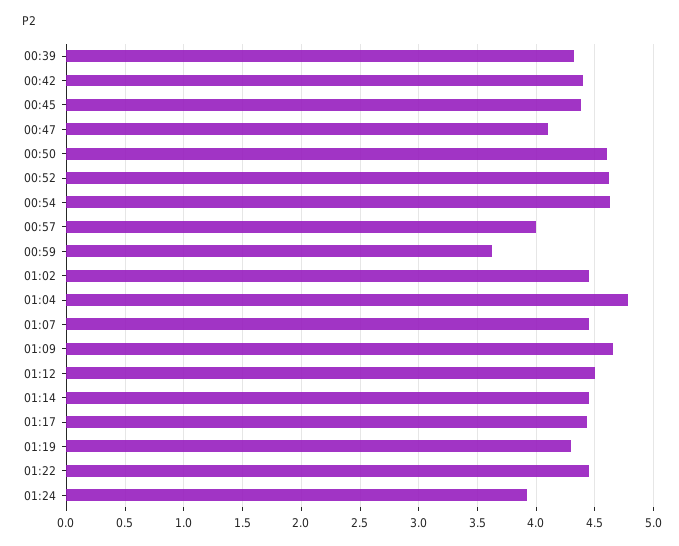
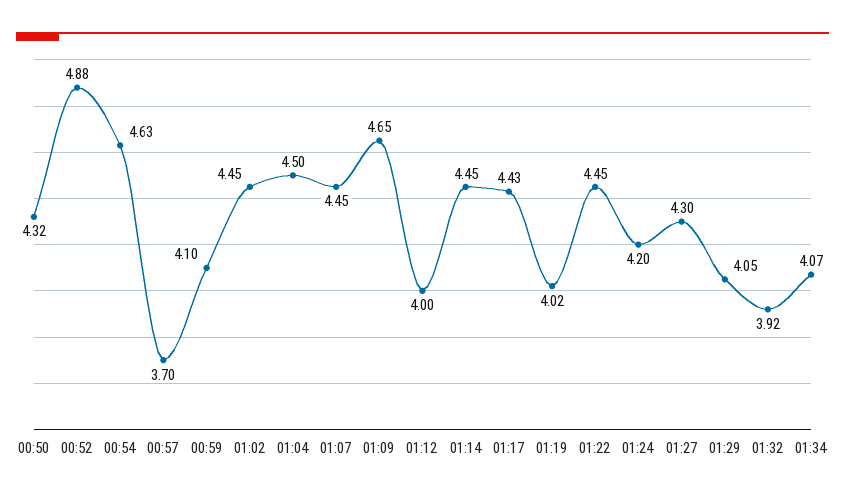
00:39: 4.3 -> none
00:42: 4.4 -> none
00:45: 4.4 -> none
00:47: 4.1 -> none
00:50: 4.6 -> 4.32
00:52: 4.6 -> 4.88
00:57: 4 -> 3.7
00:59: 3.6 -> 4.1
01:04: 4.8 -> 4.5
01:12: 4.5 -> 4
01:19: 4.3 -> 4.02
01:24: 3.9 -> 4.2
01:27: none -> 4.3
01:29: none -> 4.05
01:32: none -> 3.92
01:34: none -> 4.07

